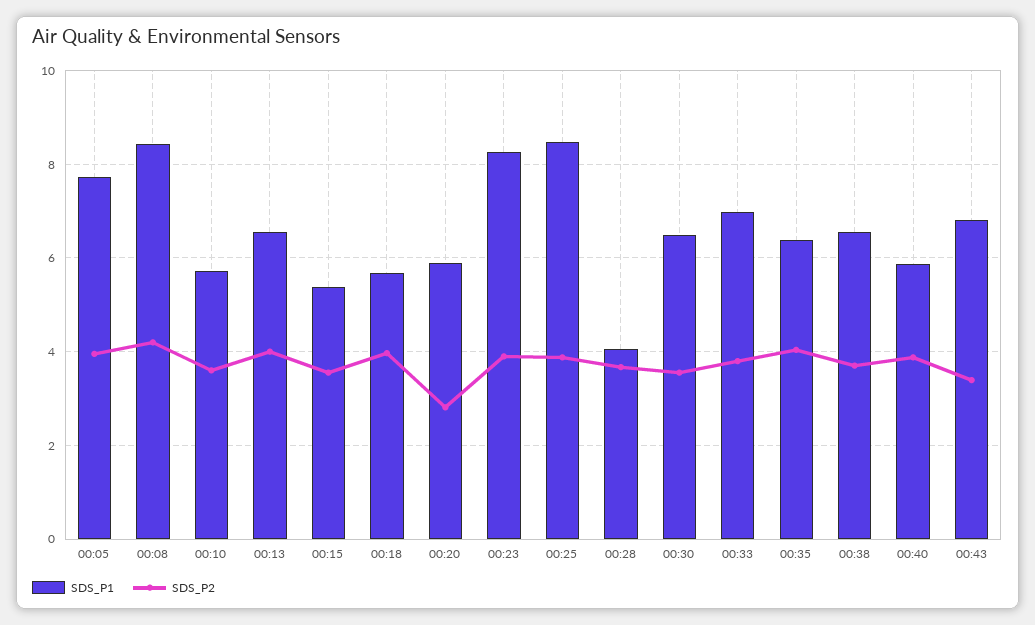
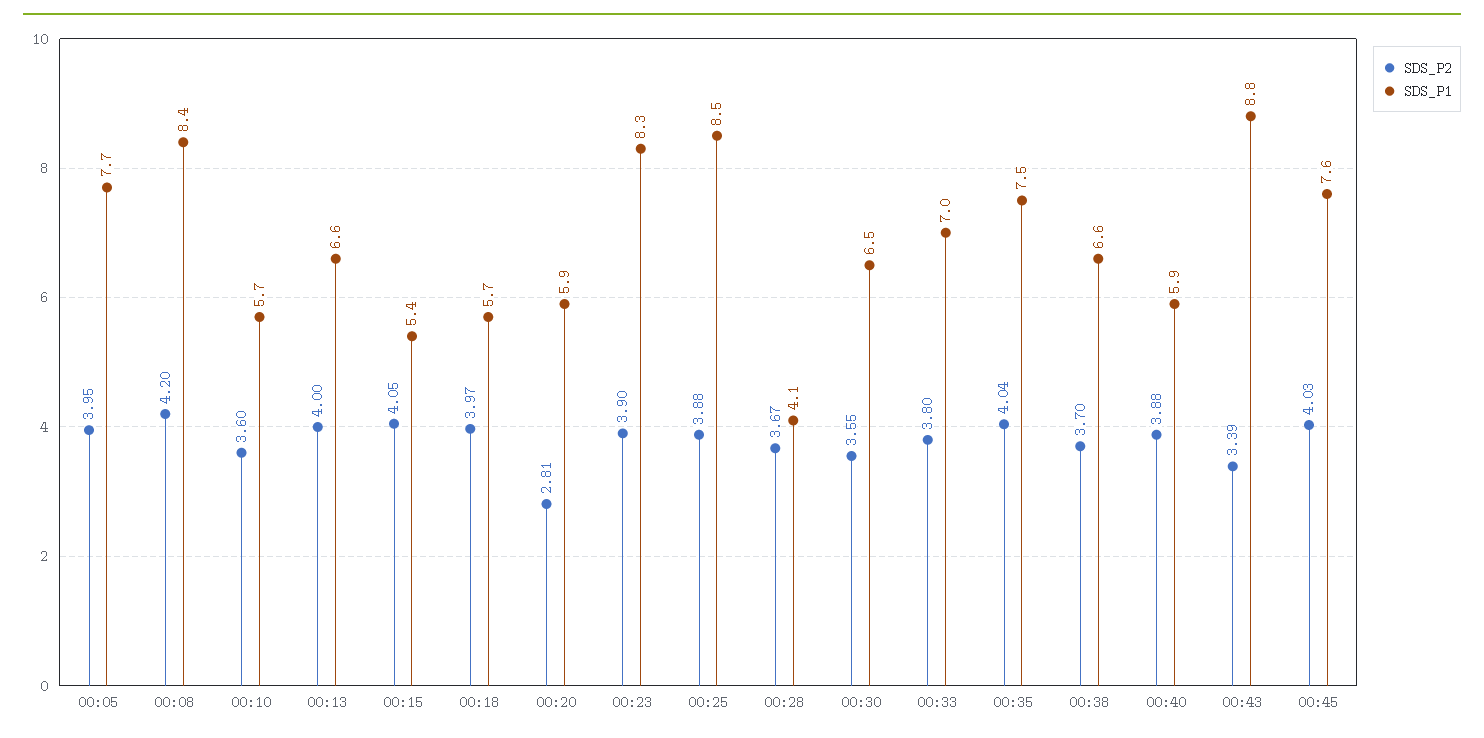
SDS_P2, 00:15: 3.6 -> 4.05
SDS_P1, 00:35: 6.4 -> 7.5
SDS_P1, 00:43: 6.8 -> 8.8
SDS_P2, 00:45: none -> 4.03
SDS_P1, 00:45: none -> 7.6

